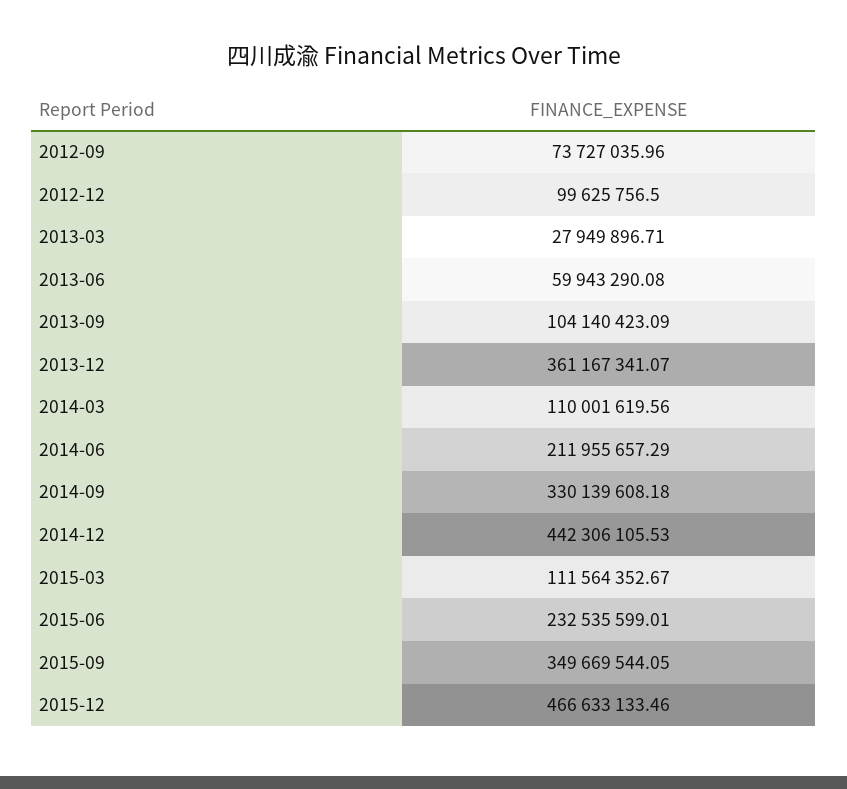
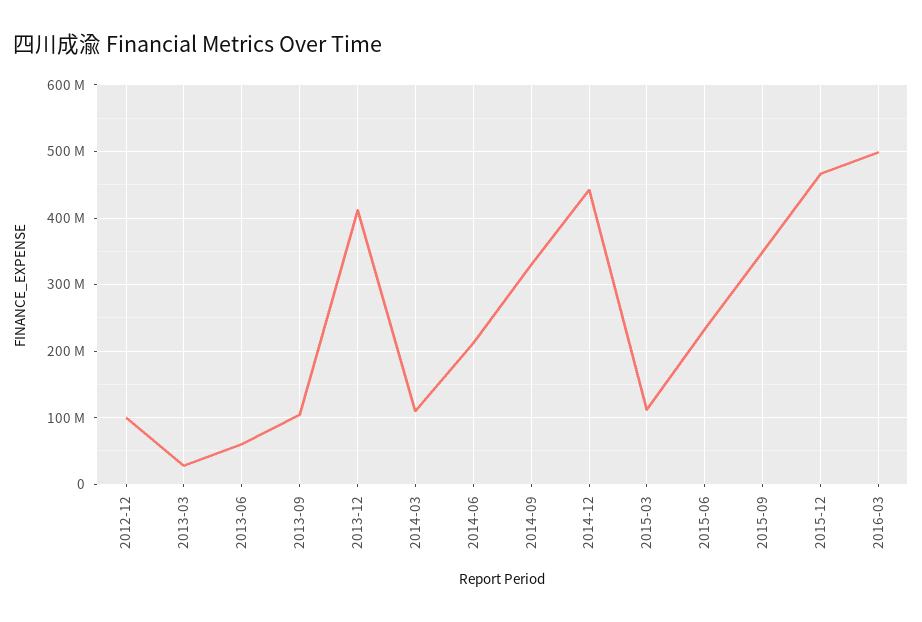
2012-09: 73727035.96 -> none
2013-12: 361167341.07 -> 410000000
2016-03: none -> 500000000

